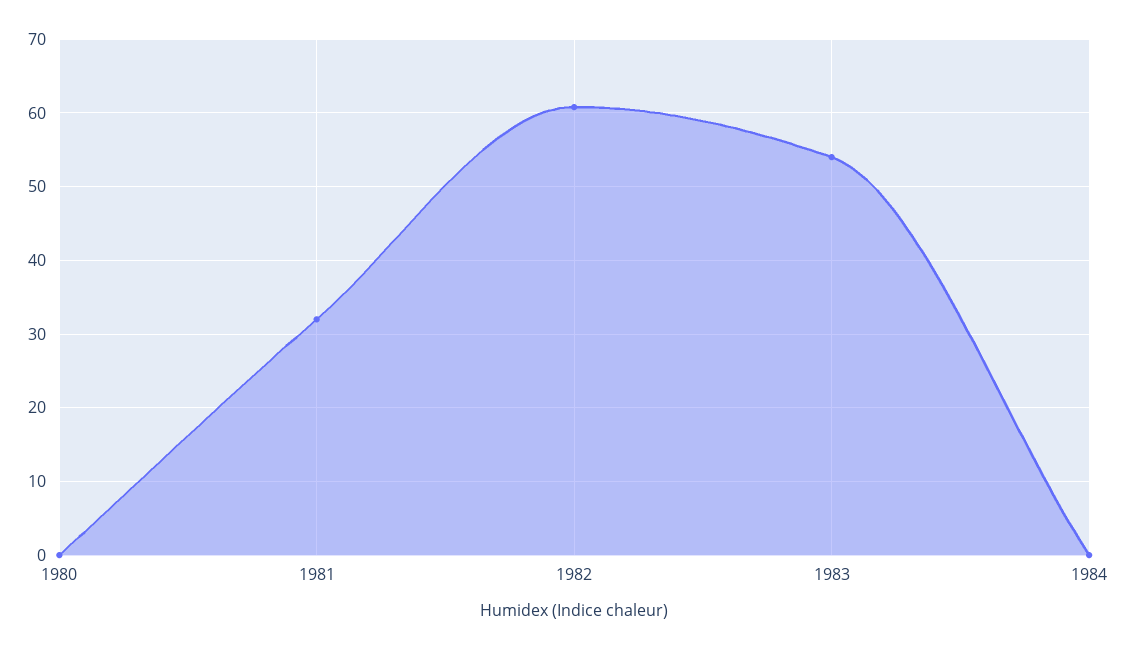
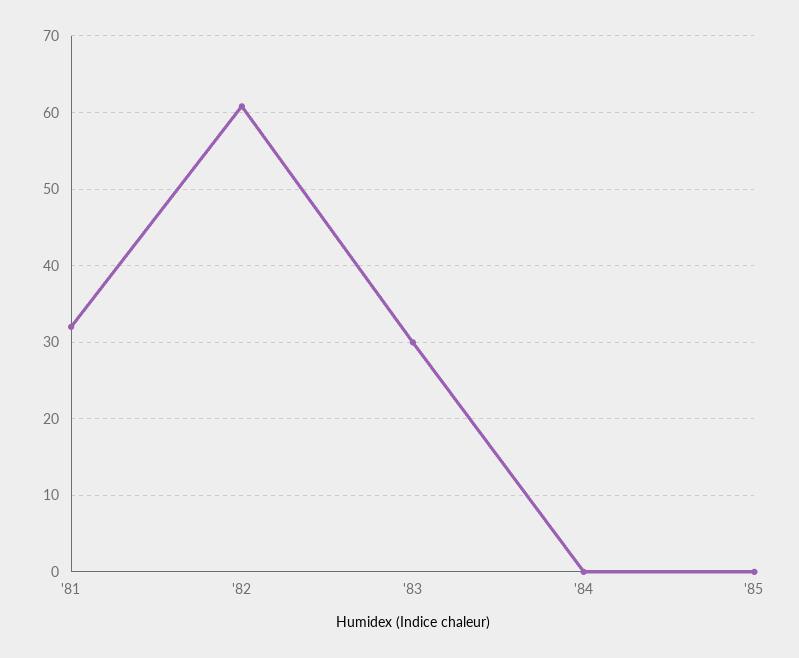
1980: 0 -> none
1983: 54 -> 30
'85: none -> 0

